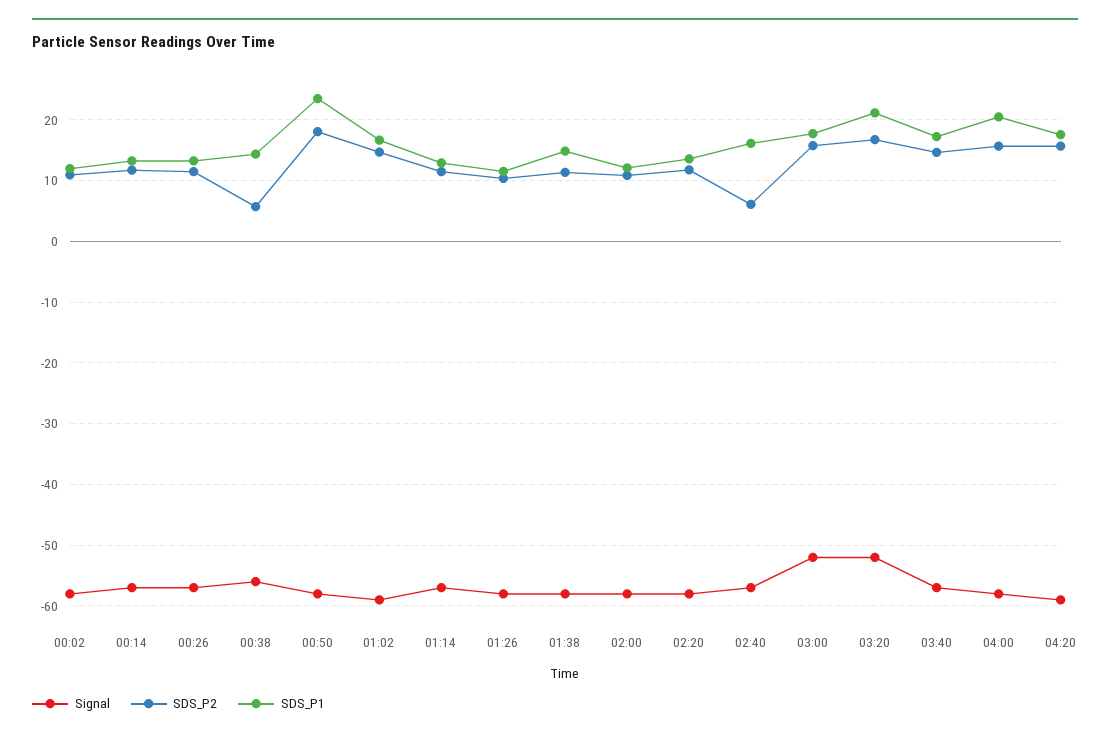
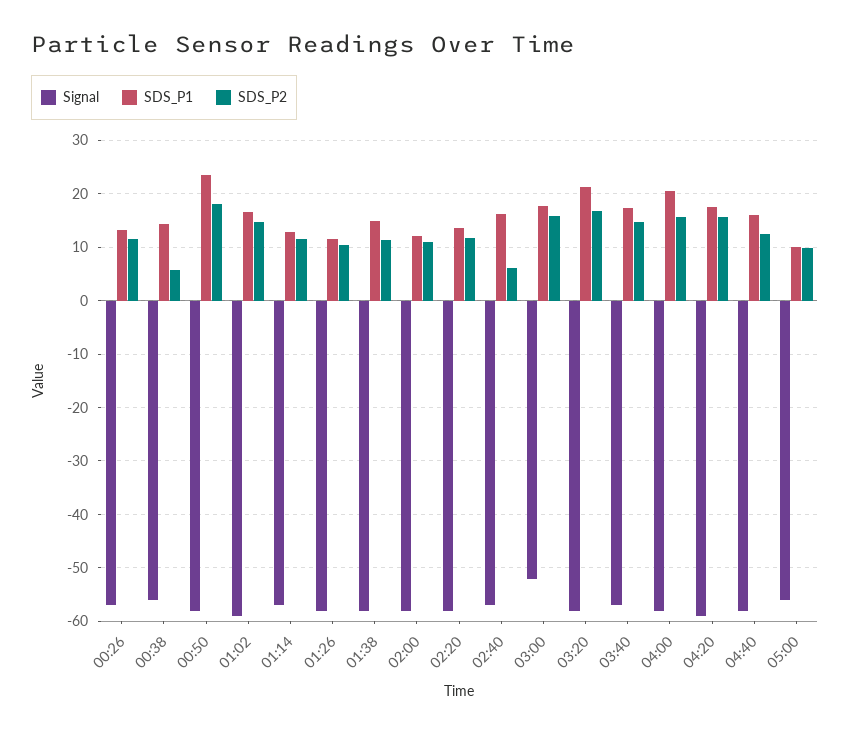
Signal, 00:02: -58 -> none
SDS_P2, 00:02: 11 -> none
SDS_P1, 00:02: 12 -> none
Signal, 00:14: -57 -> none
SDS_P2, 00:14: 12 -> none
SDS_P1, 00:14: 13 -> none
Signal, 03:20: -52 -> -58
Signal, 04:40: none -> -58
SDS_P1, 04:40: none -> 16
SDS_P2, 04:40: none -> 12
Signal, 05:00: none -> -56
SDS_P1, 05:00: none -> 10
SDS_P2, 05:00: none -> 10

